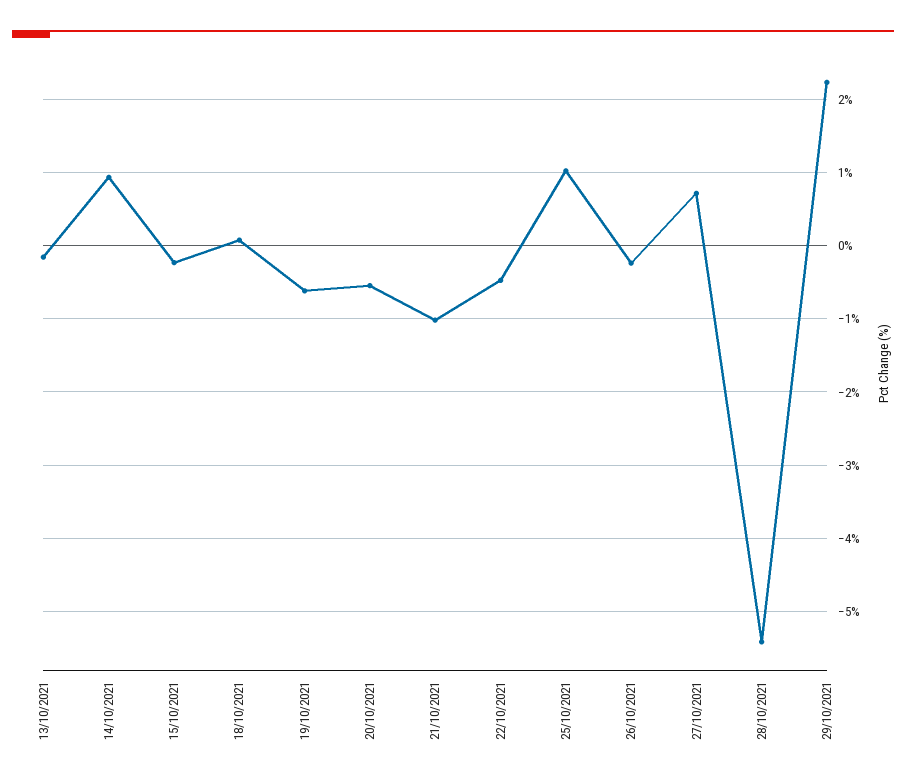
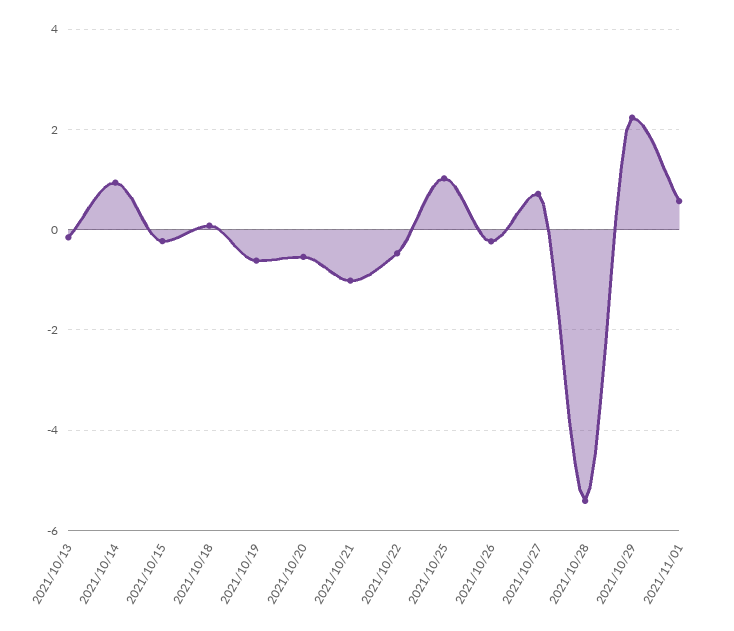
2021/11/01: none -> 0.6

